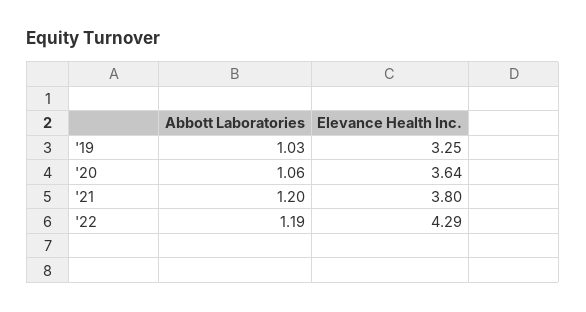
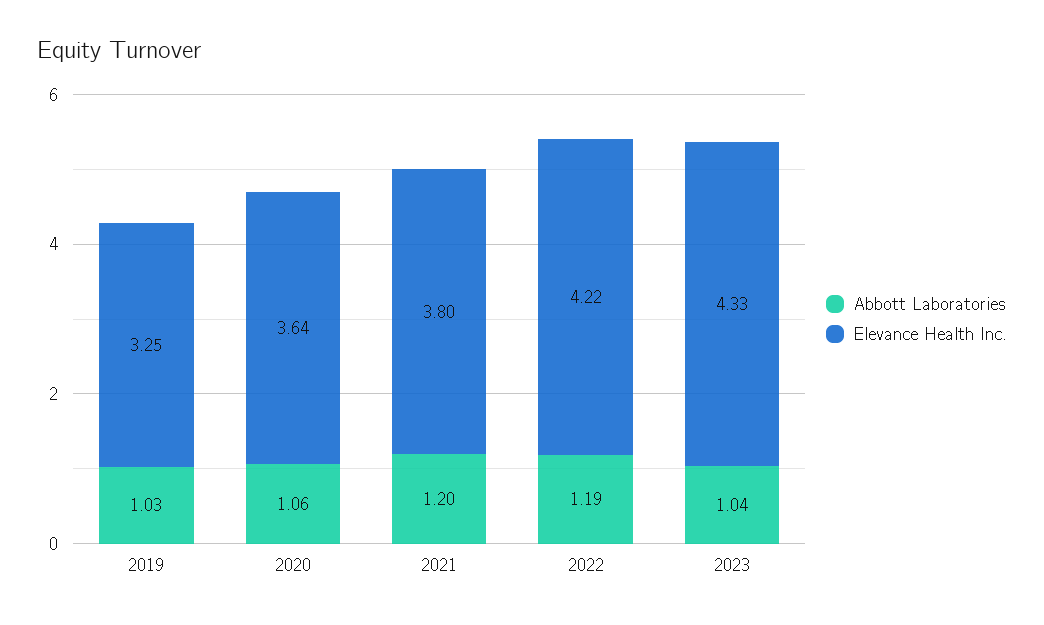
Elevance Health Inc., '22: 4.29 -> 4.22
Abbott Laboratories, 2023: none -> 1.04
Elevance Health Inc., 2023: none -> 4.33

